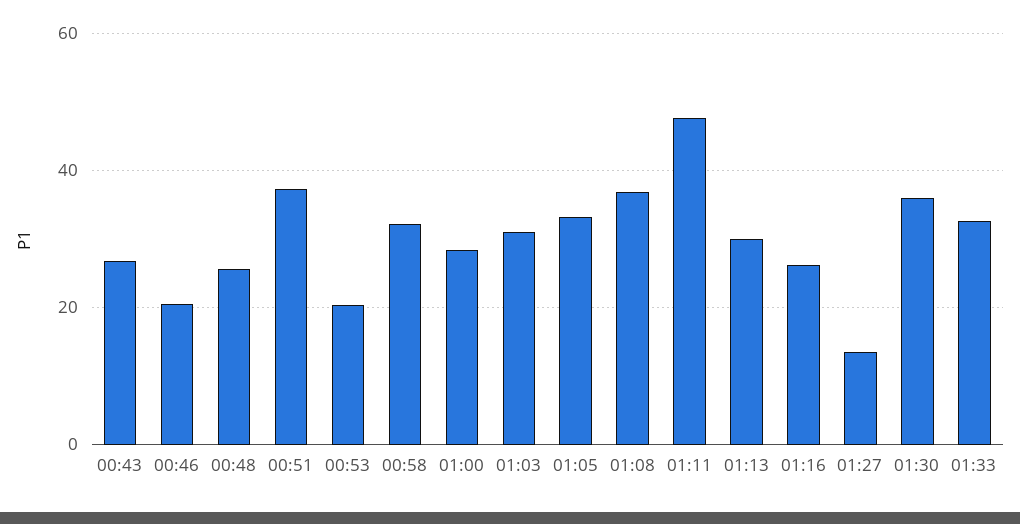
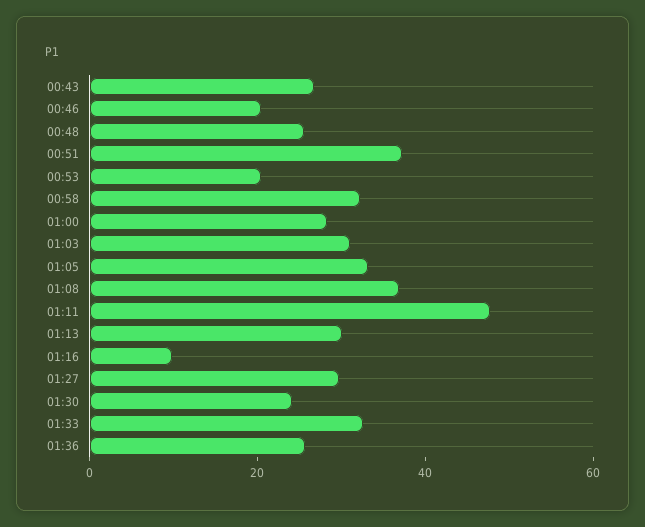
01:16: 26 -> 10
01:27: 14 -> 30
01:30: 36 -> 25
01:36: none -> 25

